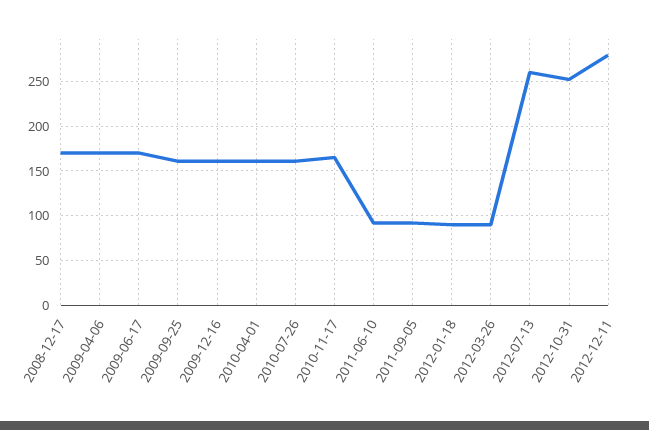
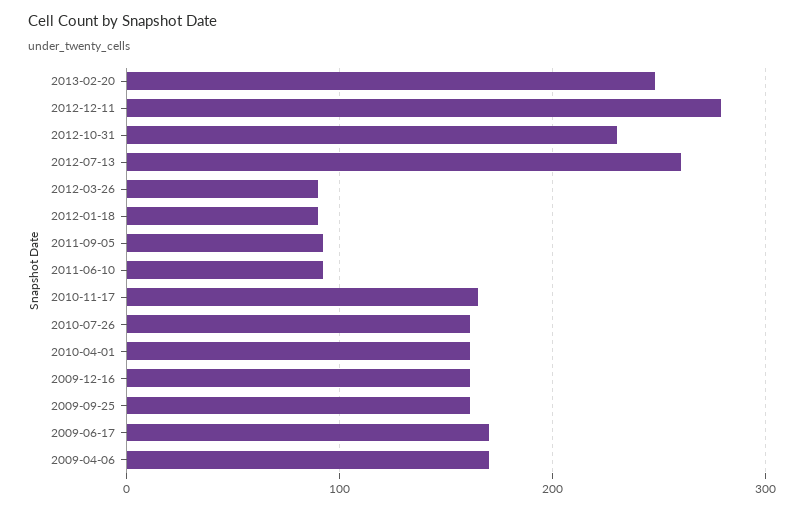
2008-12-17: 170 -> none
2012-10-31: 250 -> 230
2013-02-20: none -> 250

